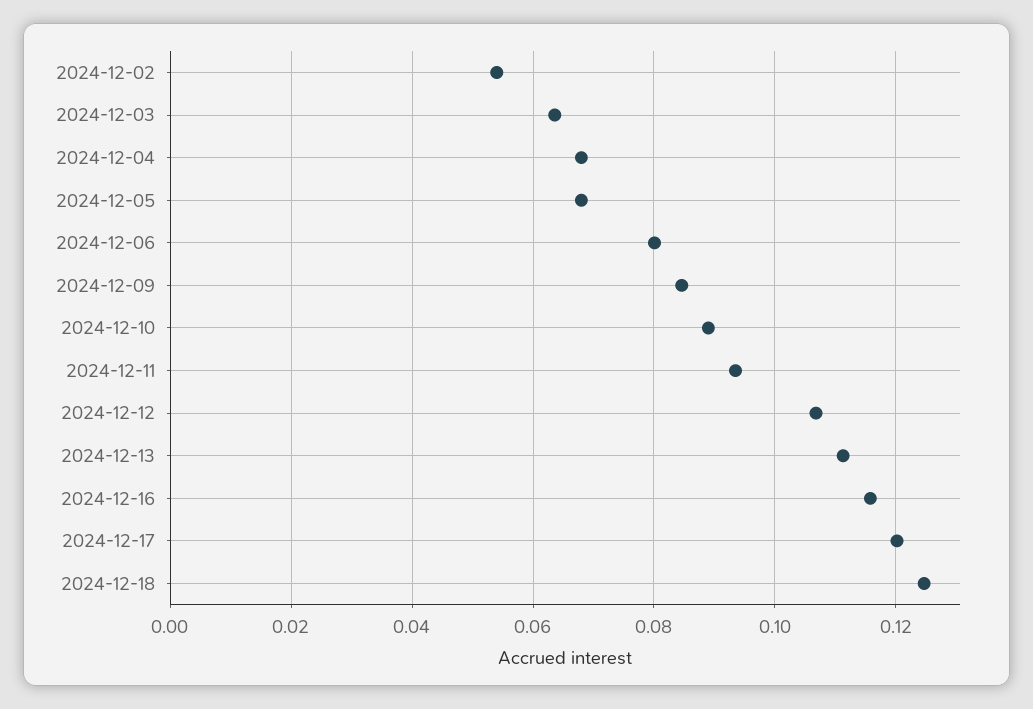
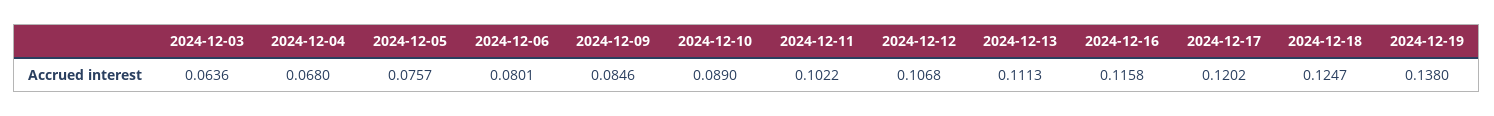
2024-12-02: 0.054 -> none
2024-12-05: 0.068 -> 0.0757
2024-12-11: 0.094 -> 0.1022
2024-12-19: none -> 0.138

